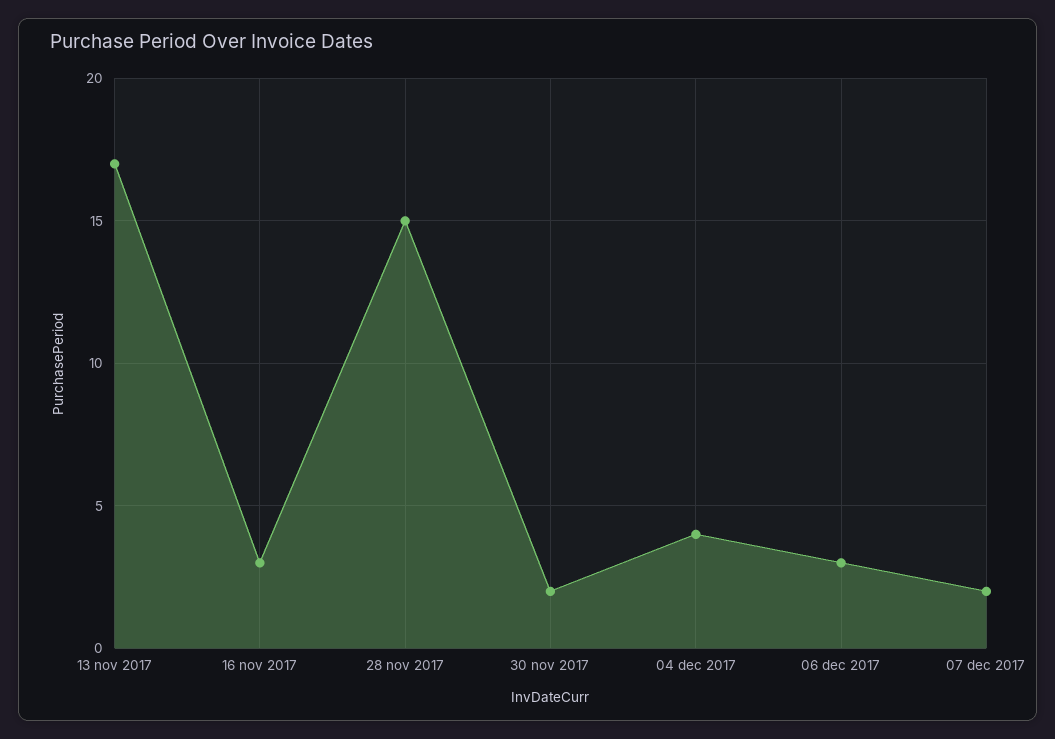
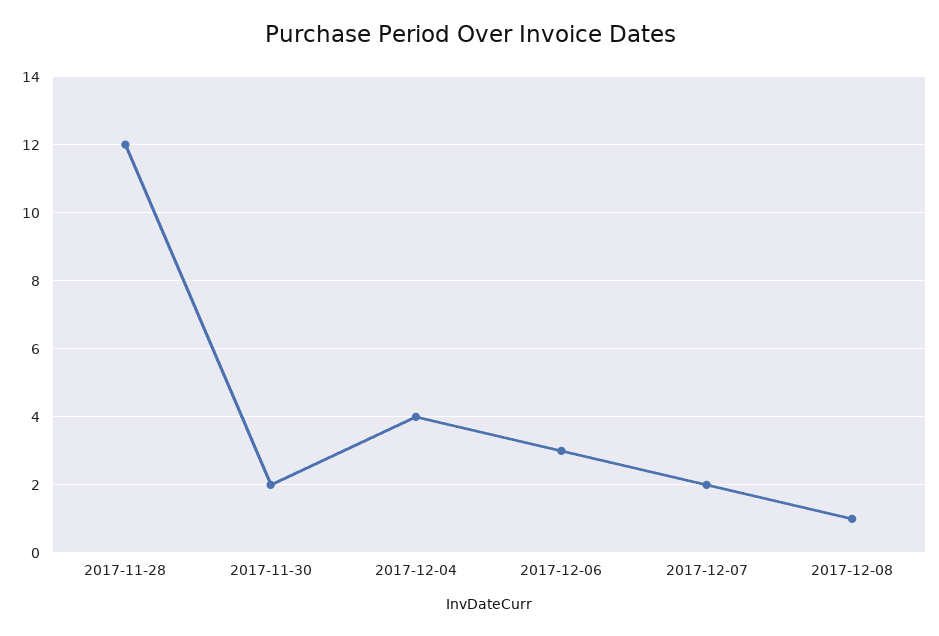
13 nov 2017: 17 -> none
16 nov 2017: 3 -> none
28 nov 2017: 15 -> 12
2017-12-08: none -> 1

